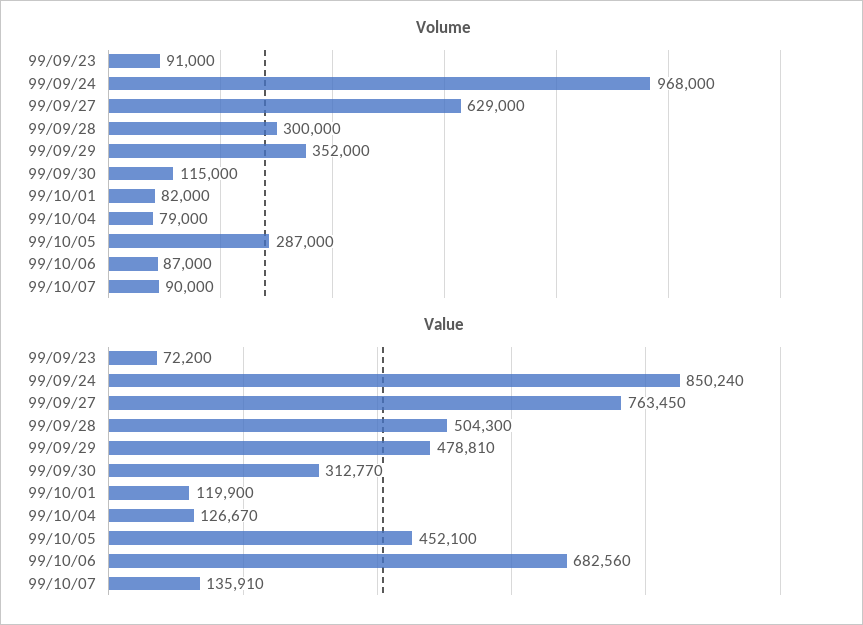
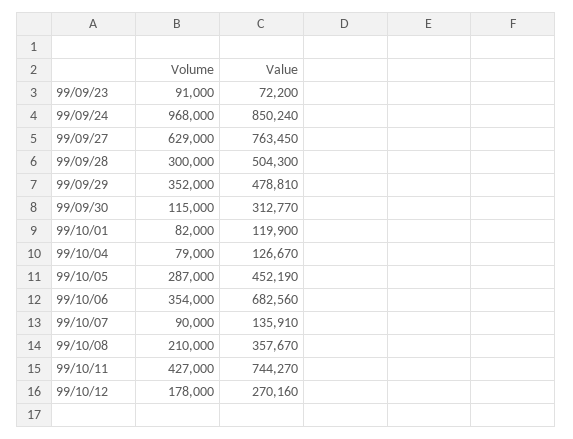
Volume, 99/10/06: 87000 -> 354000
Value, 99/10/05: 452100 -> 452190
Volume, 99/10/08: none -> 210000
Value, 99/10/08: none -> 357670
Volume, 99/10/11: none -> 427000
Value, 99/10/11: none -> 744270
Volume, 99/10/12: none -> 178000
Value, 99/10/12: none -> 270160

